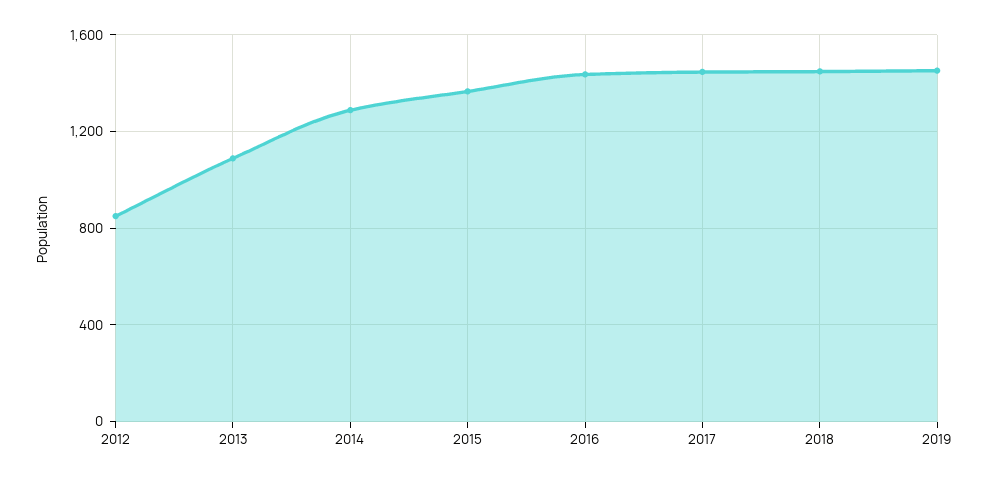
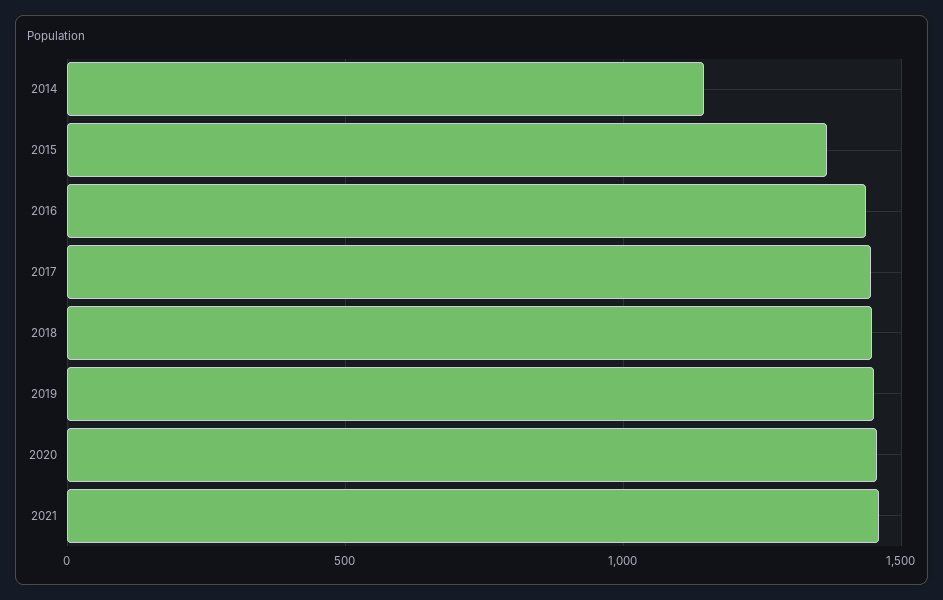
2012: 850 -> none
2013: 1100 -> none
2014: 1300 -> 1150
2020: none -> 1450
2021: none -> 1450

